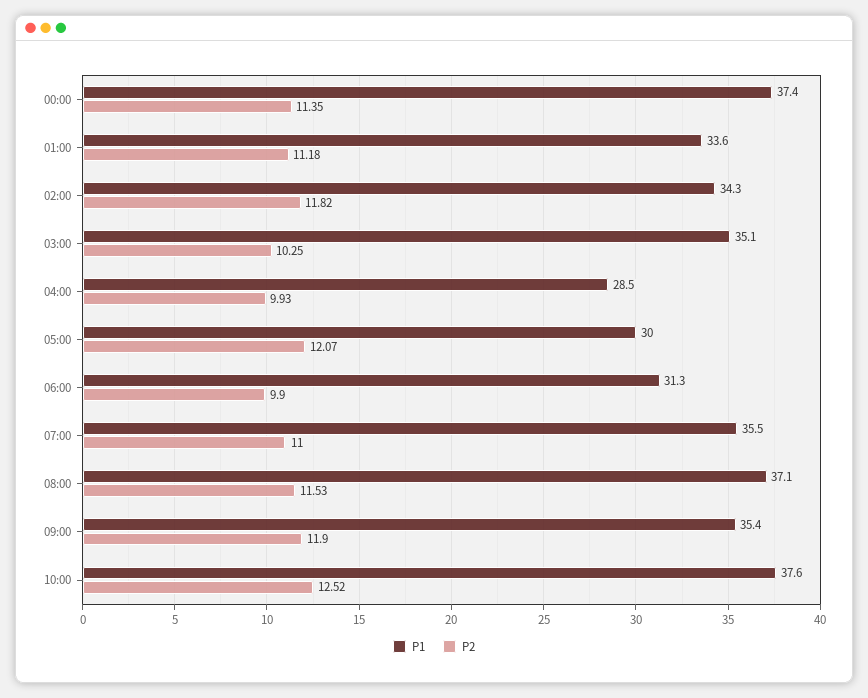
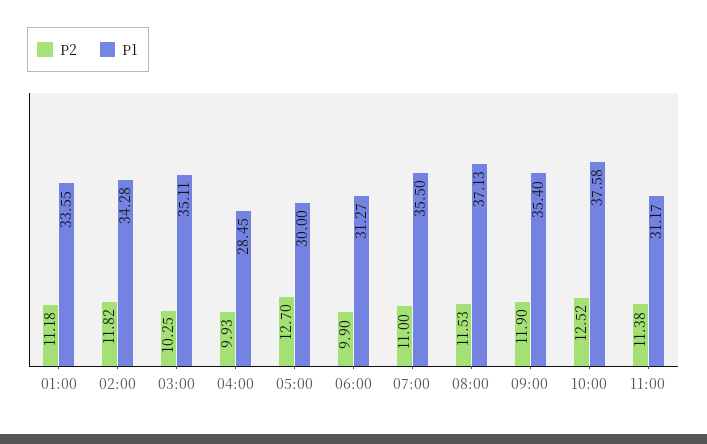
P1, 00:00: 37.4 -> none
P2, 00:00: 11.35 -> none
P2, 05:00: 12.07 -> 12.7
P2, 11:00: none -> 11.38
P1, 11:00: none -> 31.17

